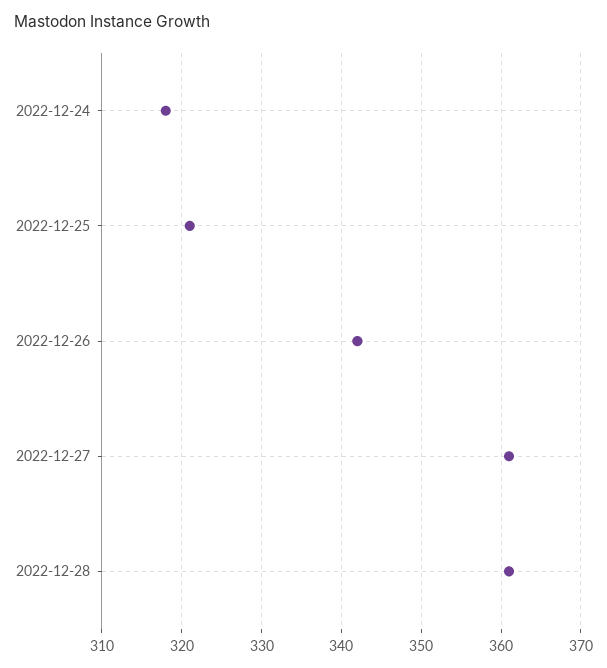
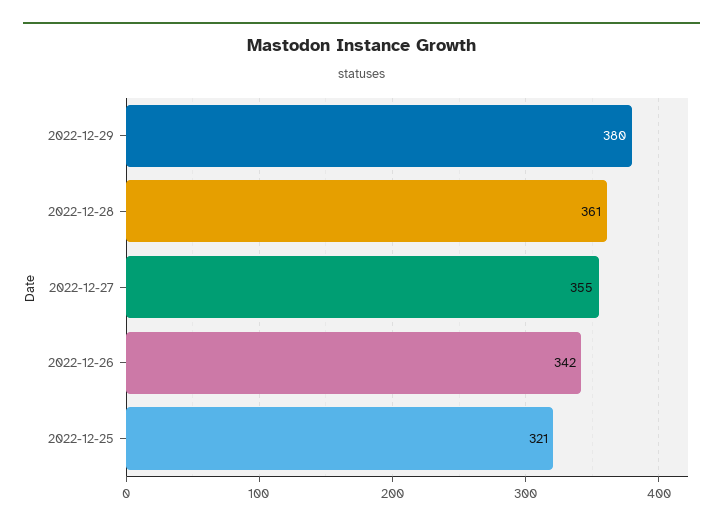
2022-12-24: 318 -> none
2022-12-27: 361 -> 355
2022-12-29: none -> 380

